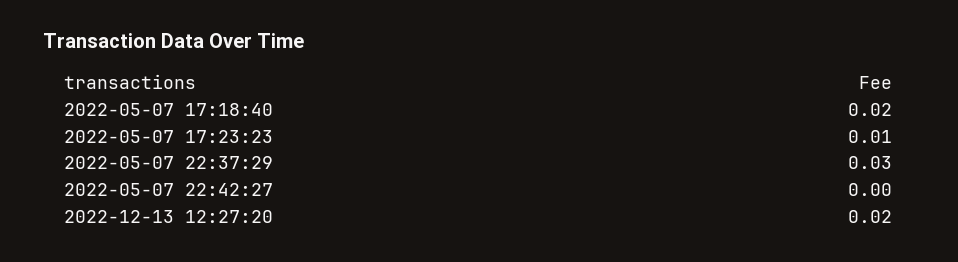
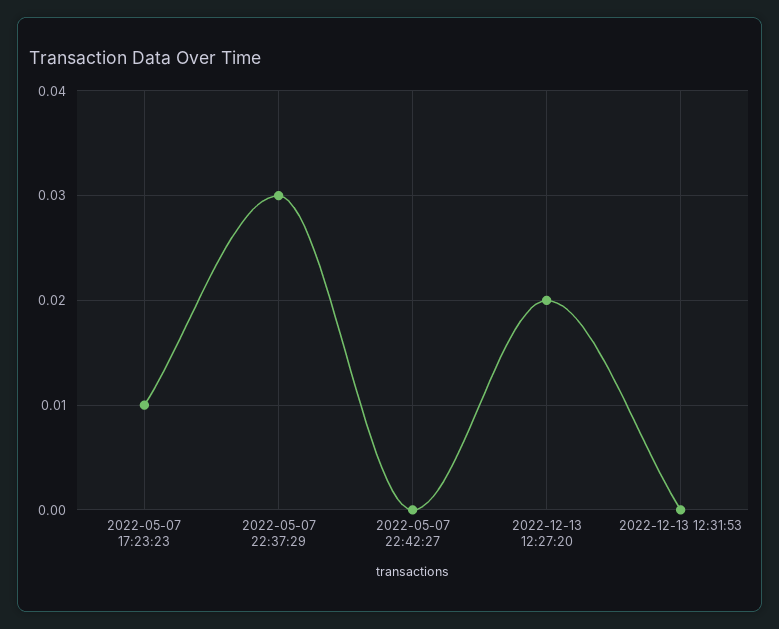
2022-05-07 17:18:40: 0.02 -> none
2022-12-13 12:31:53: none -> 0

